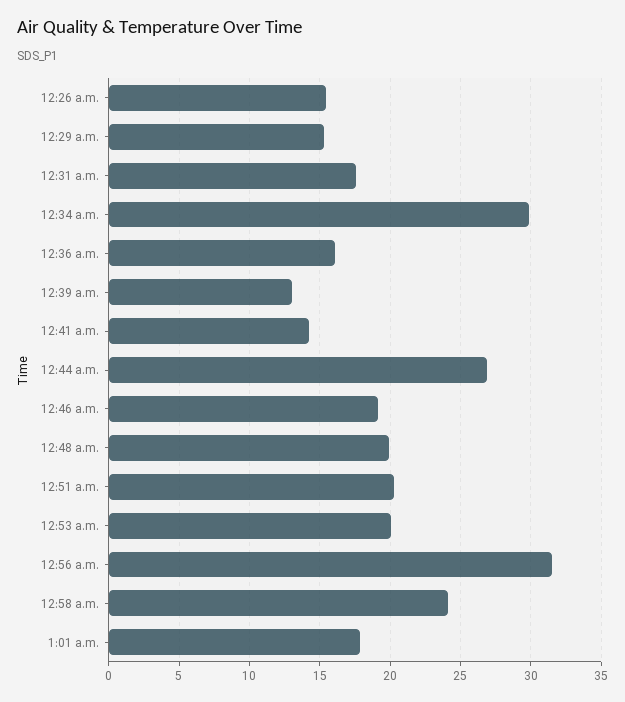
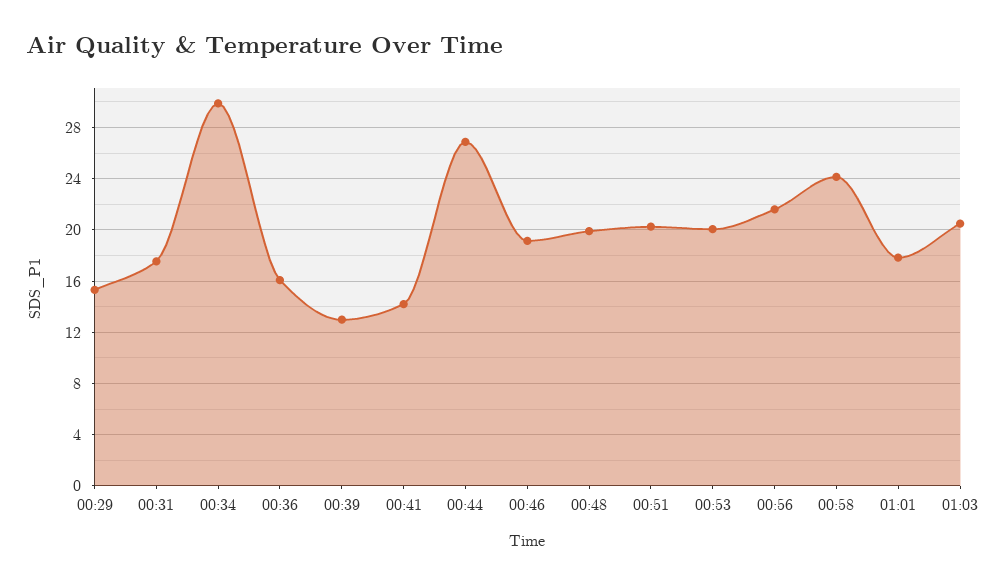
12:26 a.m.: 15.5 -> none
12:56 a.m.: 31.5 -> 21.5
01:03: none -> 20.5

